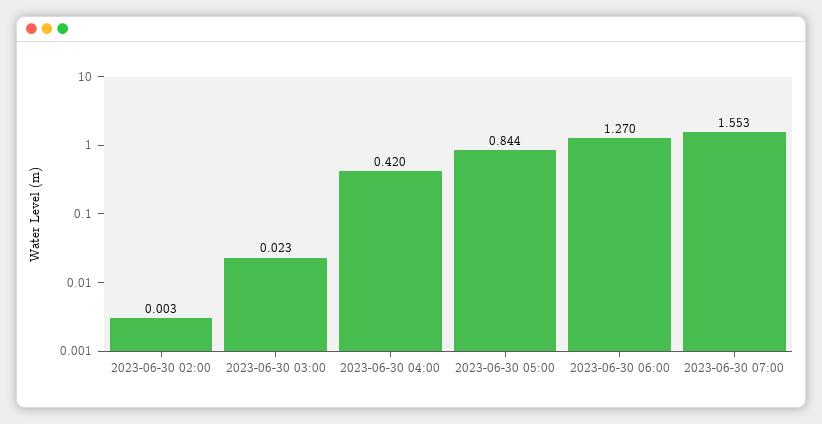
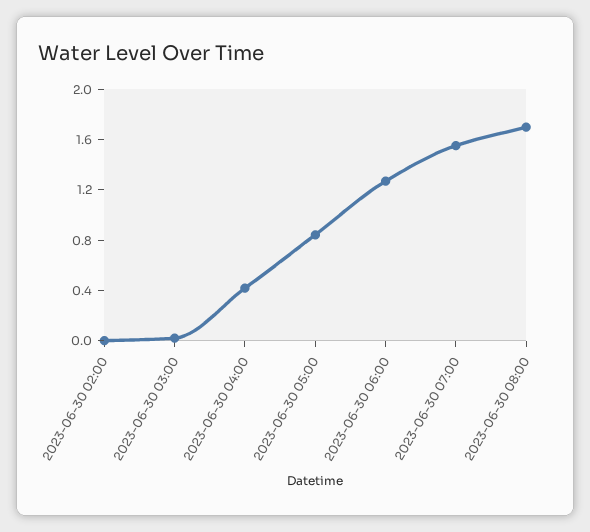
2023-06-30 08:00: none -> 1.7

